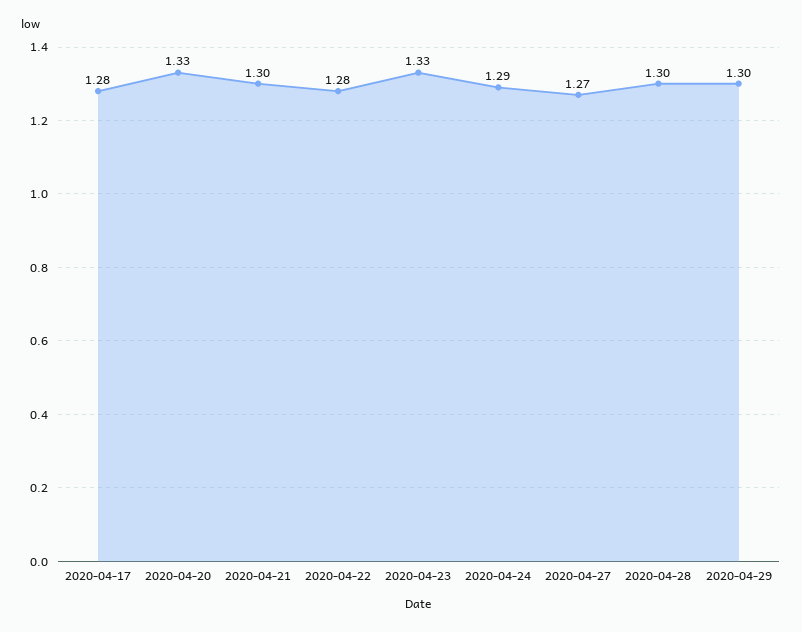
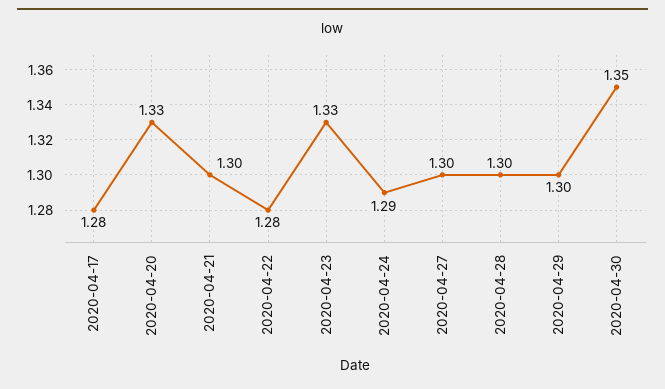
2020-04-27: 1.27 -> 1.3
2020-04-30: none -> 1.35

